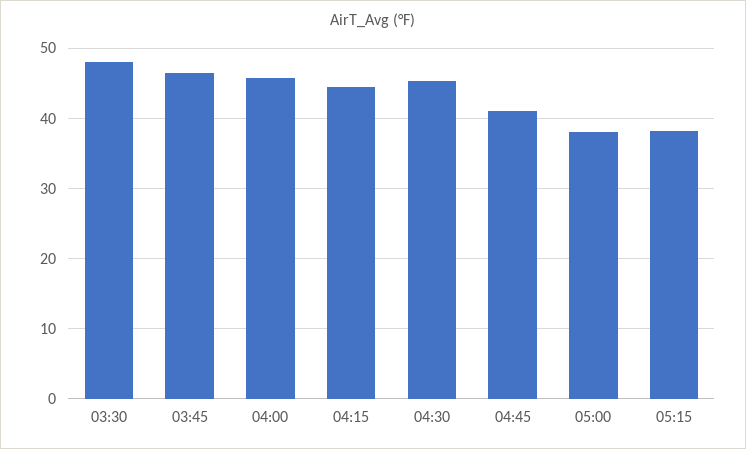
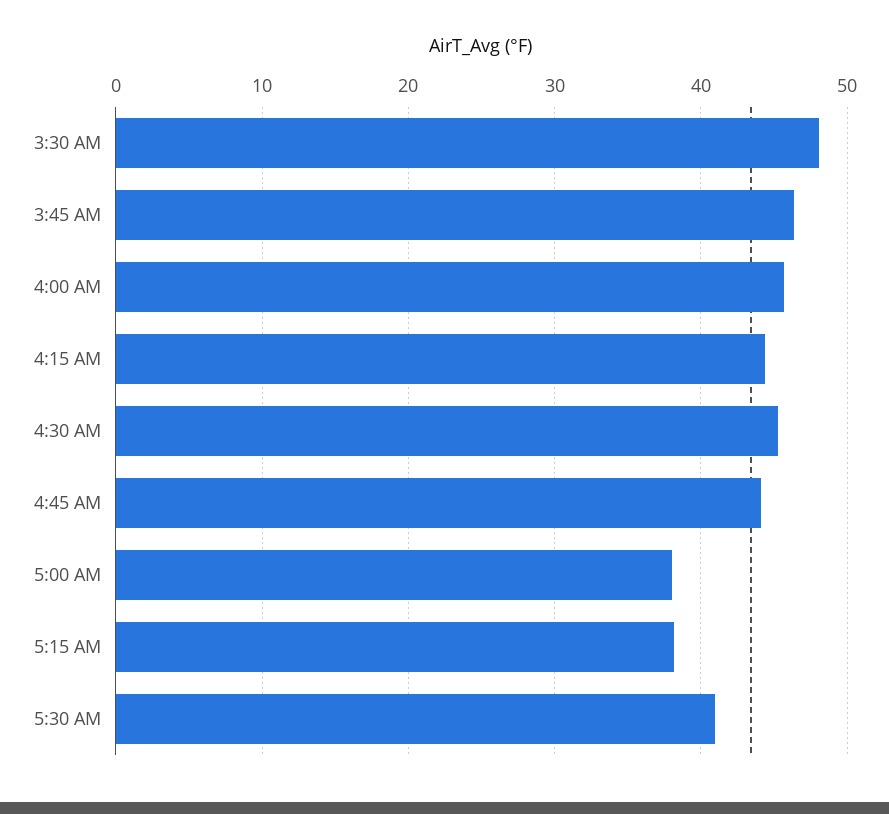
04:45: 41 -> 44
5:30 AM: none -> 41

